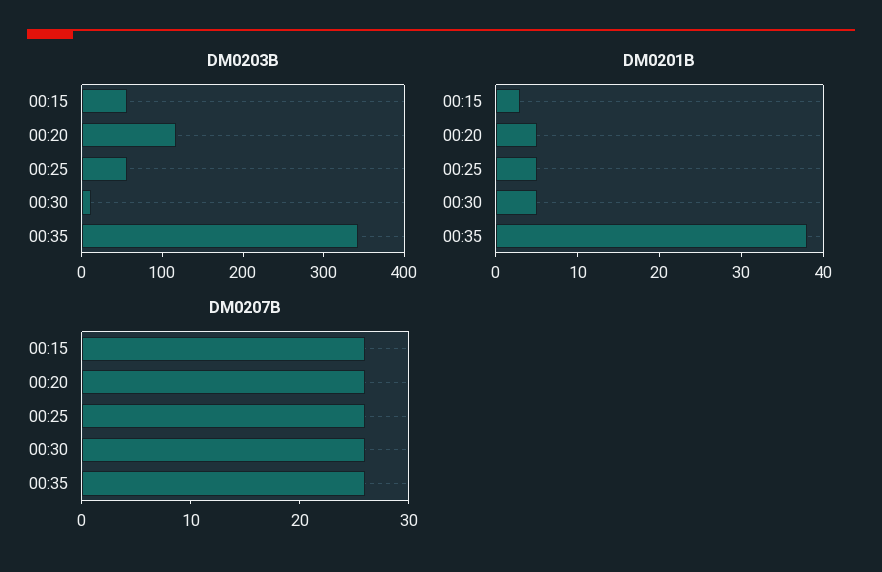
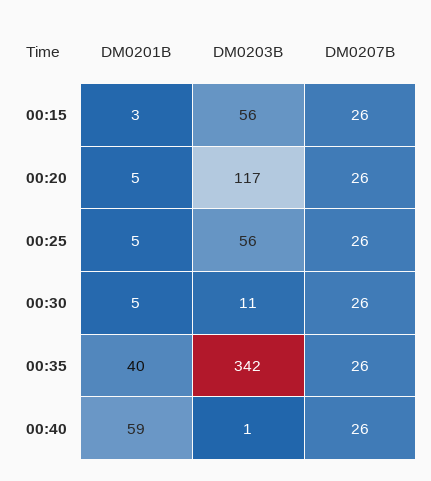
DM0201B, 00:35: 38 -> 40
DM0201B, 00:40: none -> 59
DM0203B, 00:40: none -> 1
DM0207B, 00:40: none -> 26

